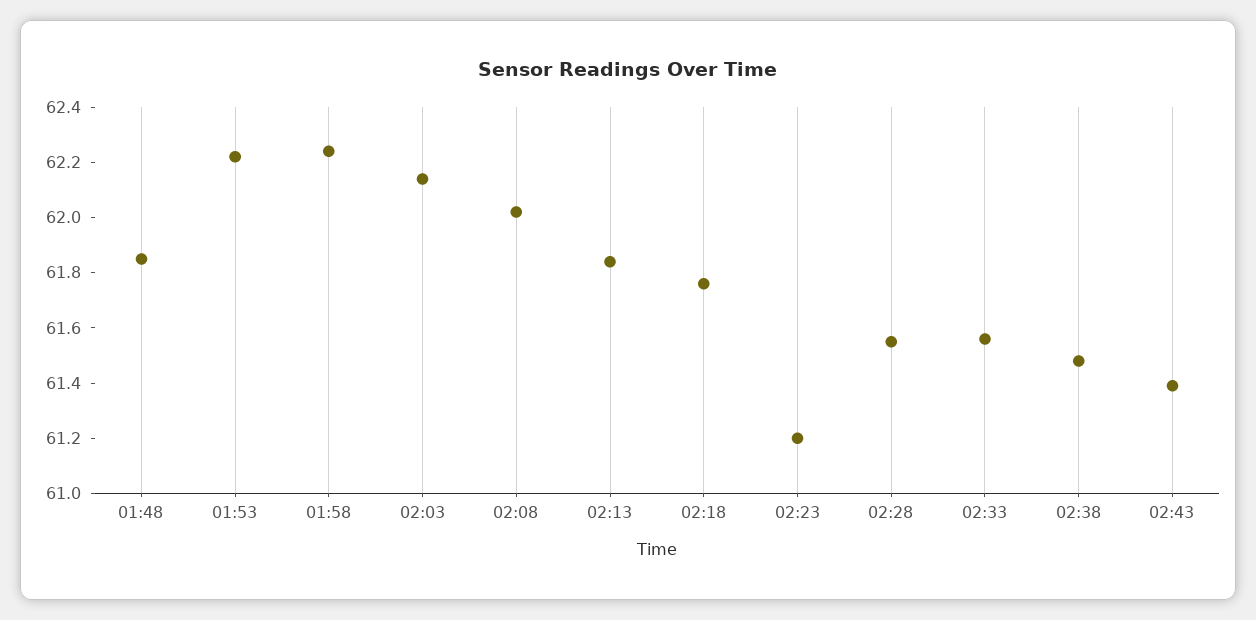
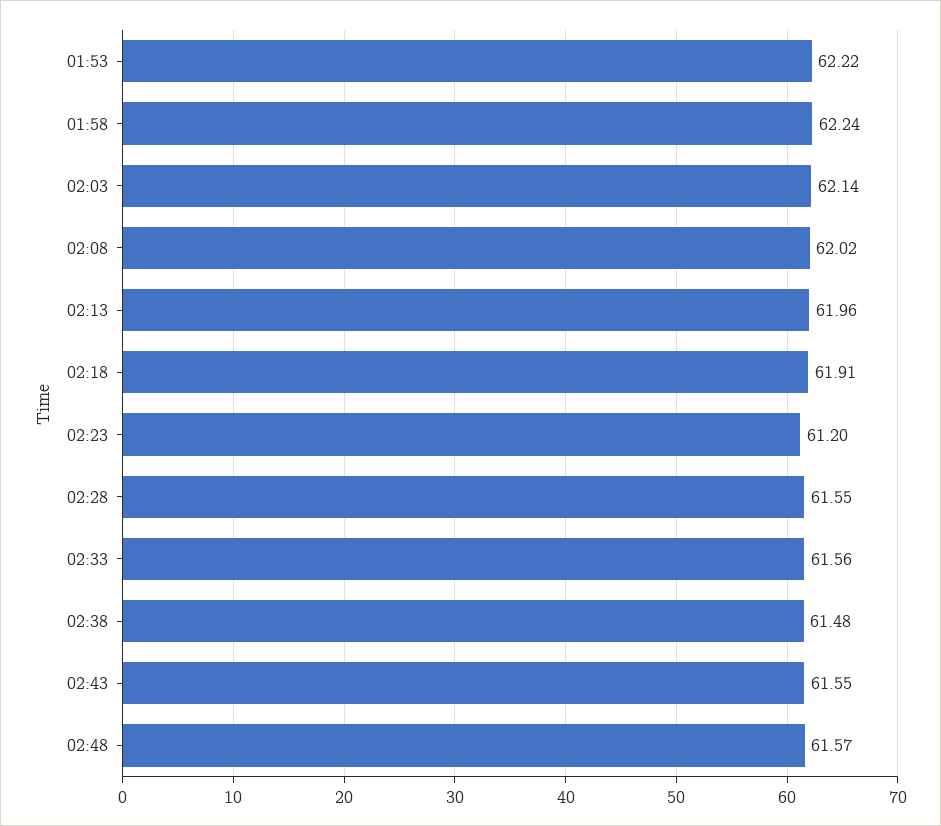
01:48: 61.85 -> none
02:13: 61.85 -> 61.96
02:18: 61.75 -> 61.91
02:43: 61.4 -> 61.55
02:48: none -> 61.57

